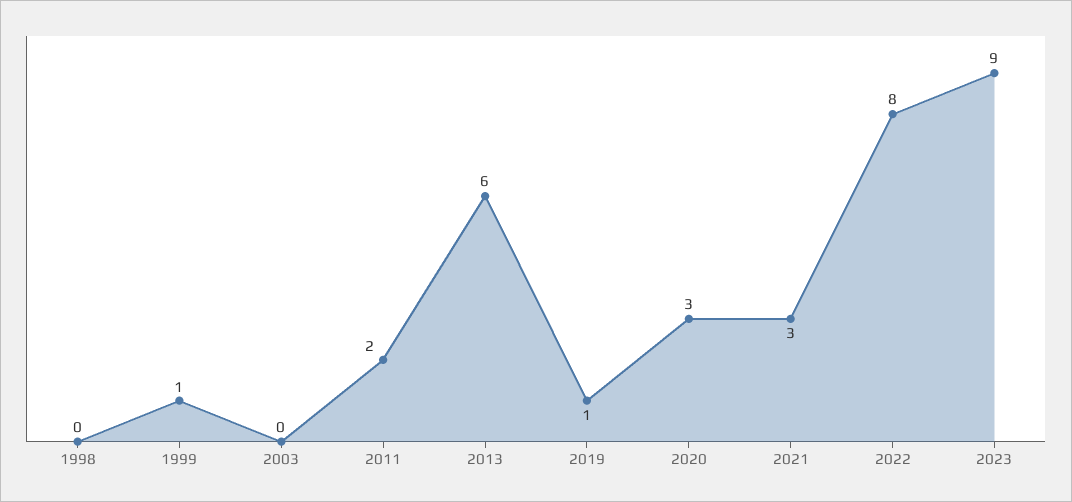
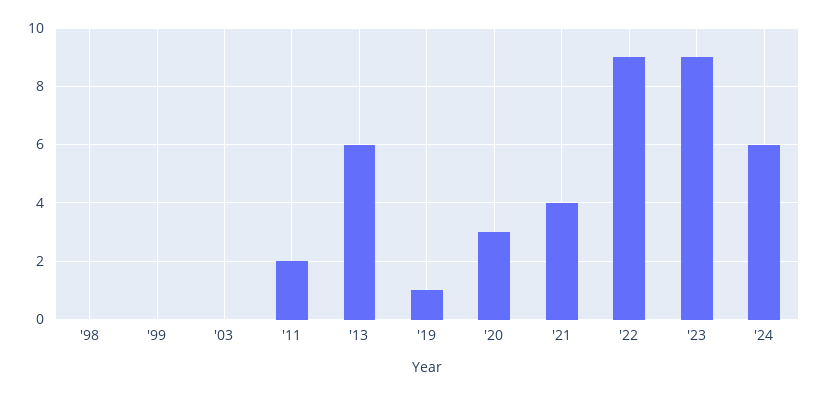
1999: 1 -> 0
2021: 3 -> 4
2022: 8 -> 9
'24: none -> 6

